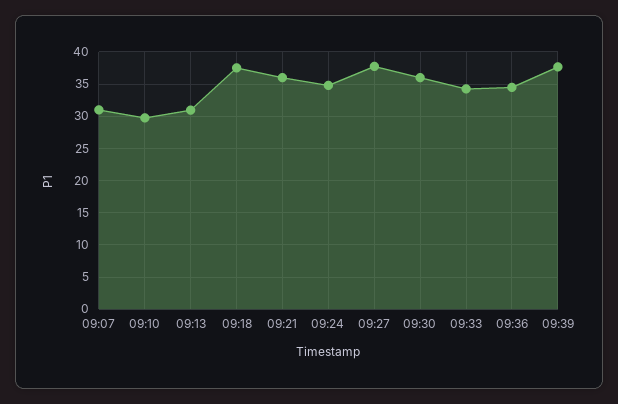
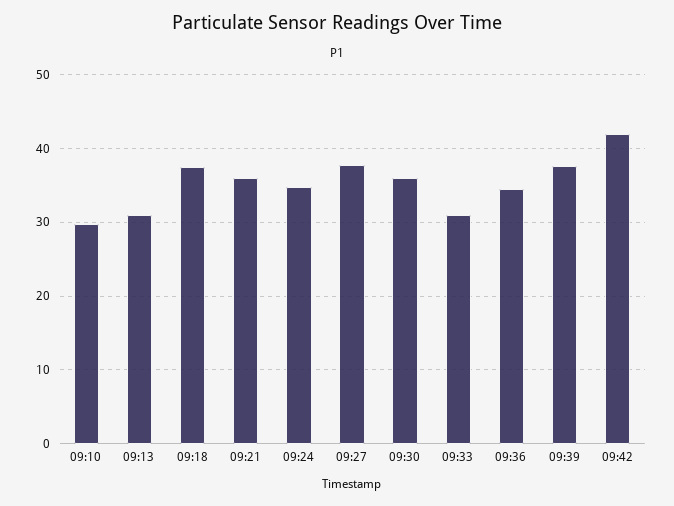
09:07: 31 -> none
09:33: 34 -> 31
09:42: none -> 42

